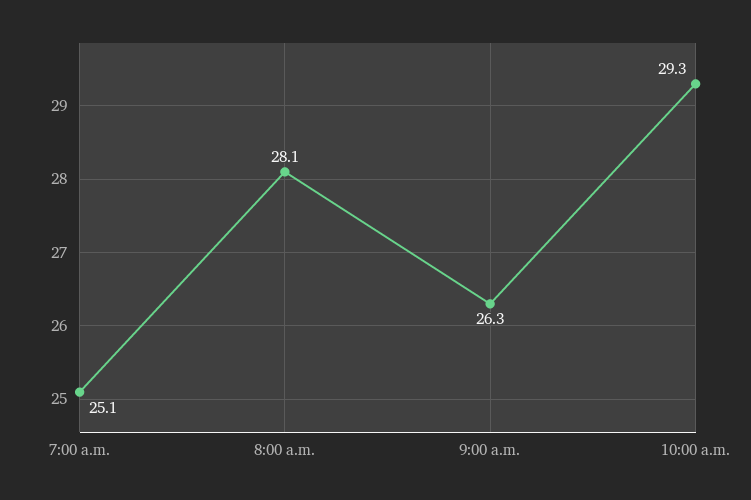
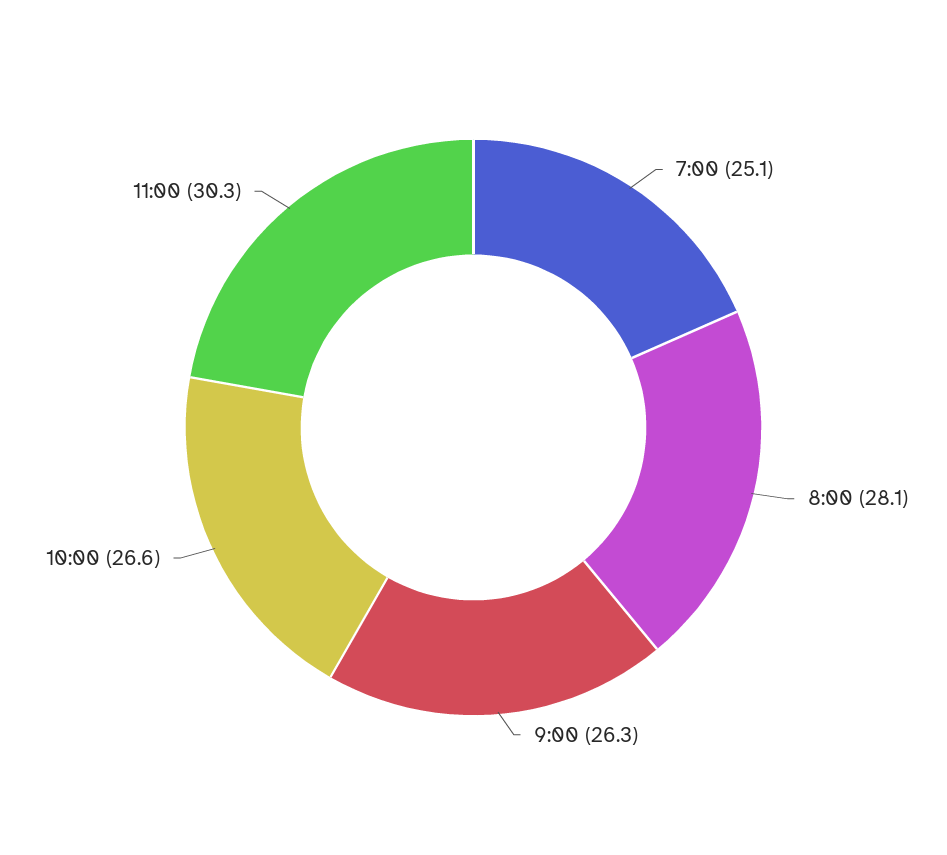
10:00 a.m.: 29.3 -> 26.6
11:00: none -> 30.3

